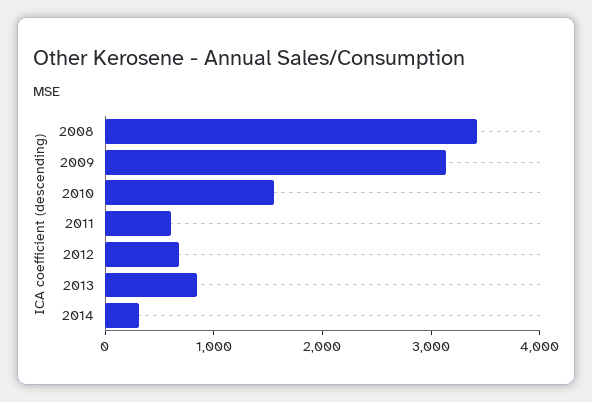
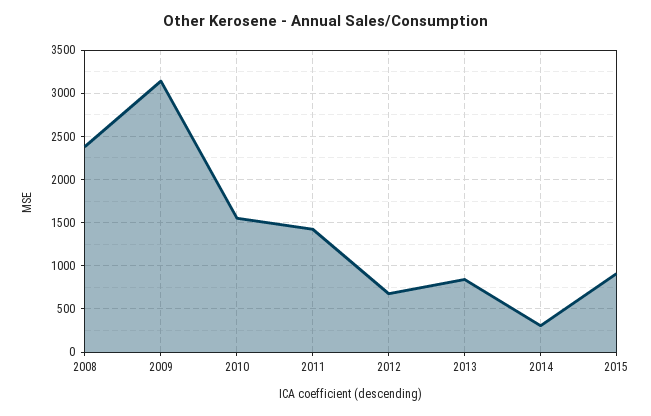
2008: 3400 -> 2400
2011: 600 -> 1400
2015: none -> 900

